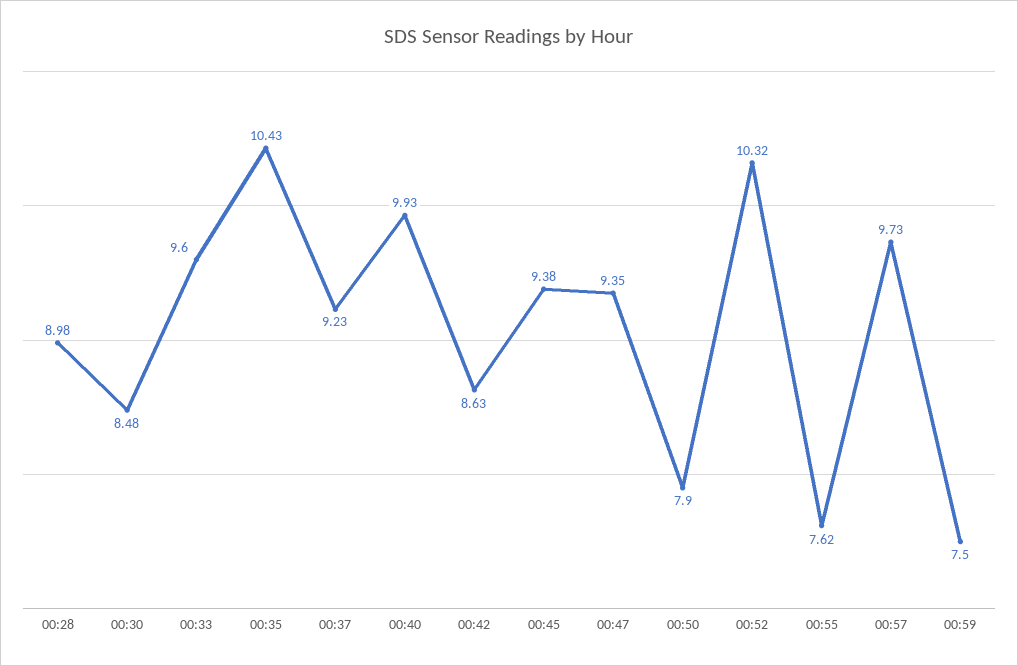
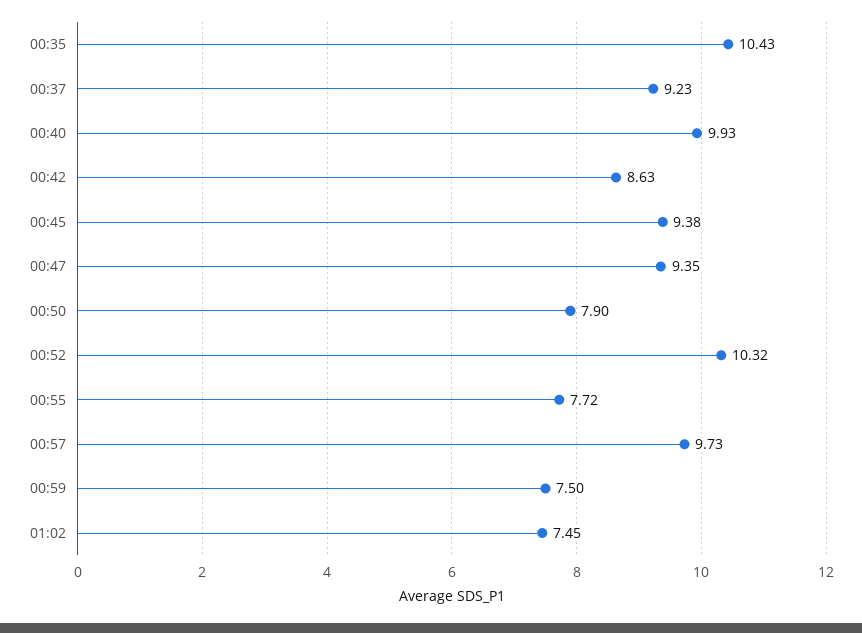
00:28: 8.98 -> none
00:30: 8.48 -> none
00:33: 9.6 -> none
00:55: 7.62 -> 7.72
01:02: none -> 7.45

